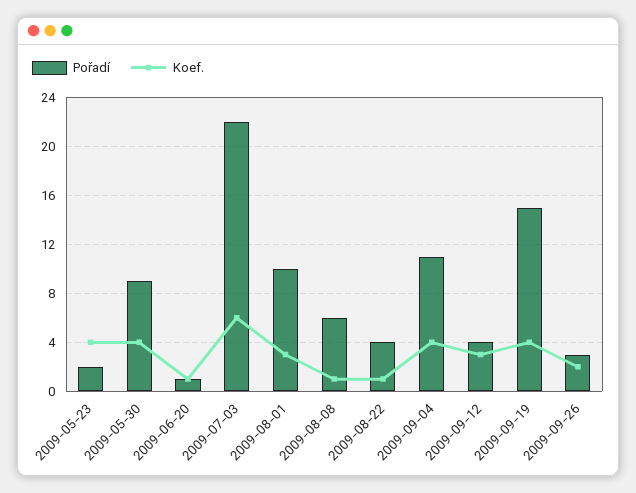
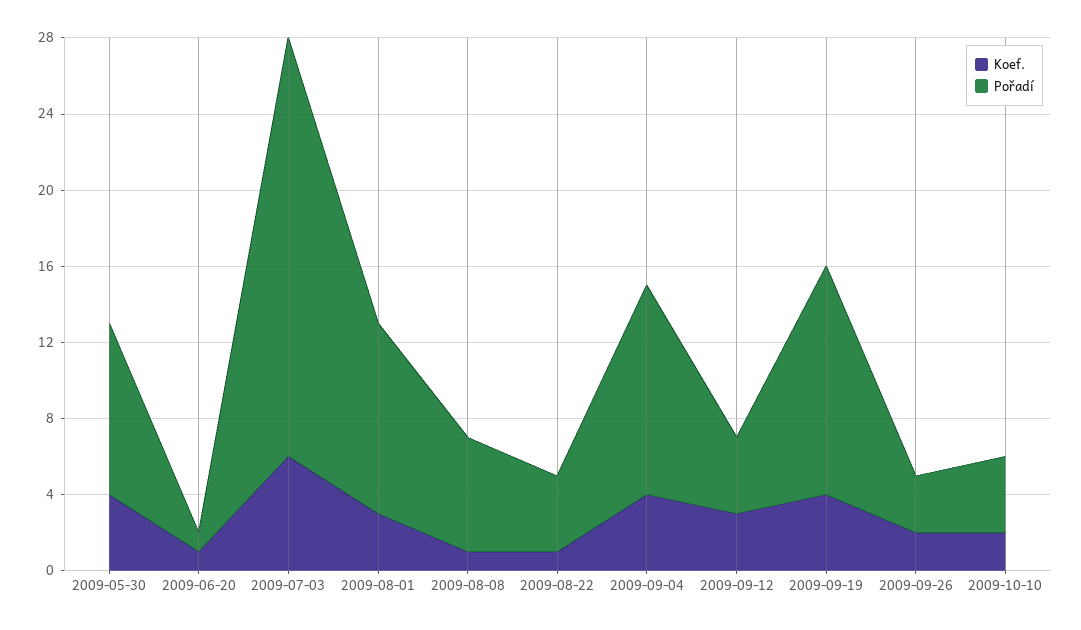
Pořadí, 2009-05-23: 2 -> none
Koef., 2009-05-23: 4 -> none
Pořadí, 2009-09-19: 15 -> 12
Koef., 2009-10-10: none -> 2
Pořadí, 2009-10-10: none -> 4

